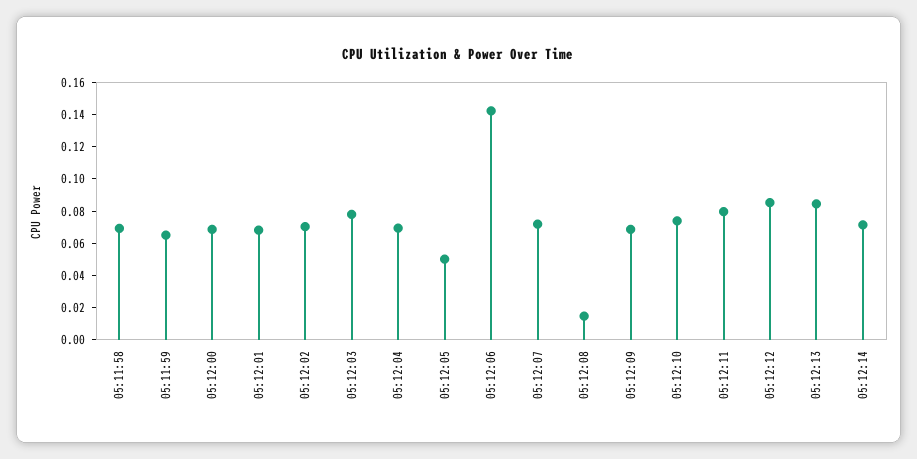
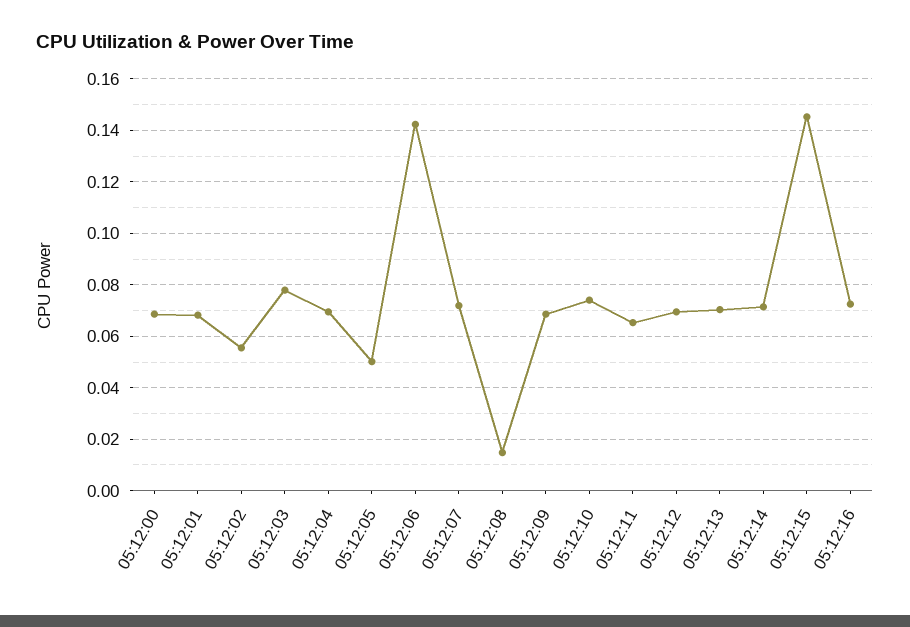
05:11:58: 0.07 -> none
05:11:59: 0.065 -> none
05:12:02: 0.07 -> 0.055
05:12:11: 0.08 -> 0.065
05:12:12: 0.085 -> 0.07
05:12:13: 0.085 -> 0.07
05:12:15: none -> 0.145
05:12:16: none -> 0.0725

